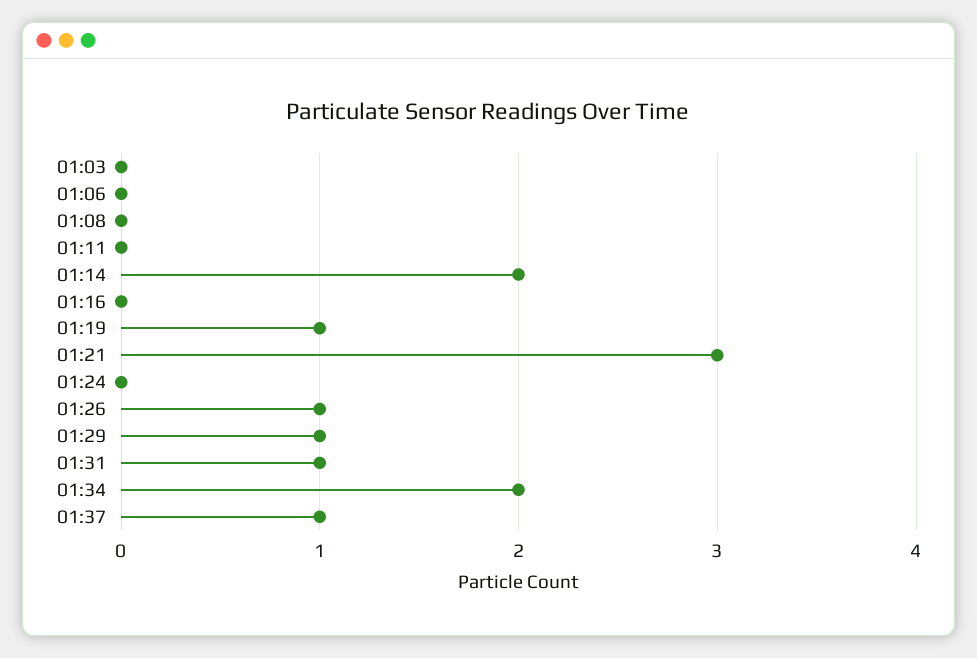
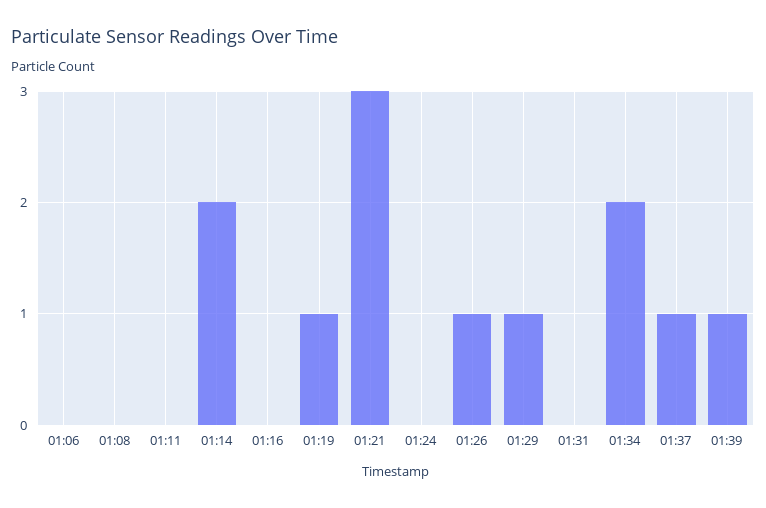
01:03: 0 -> none
01:31: 1 -> 0
01:39: none -> 1

